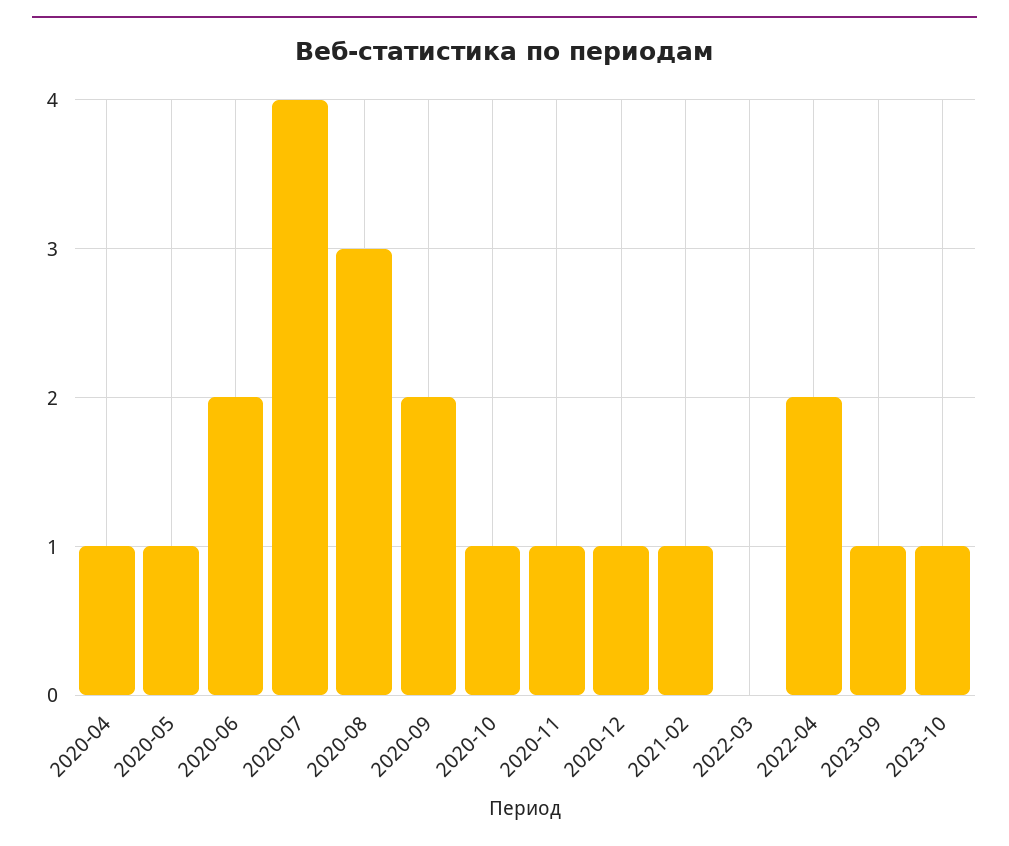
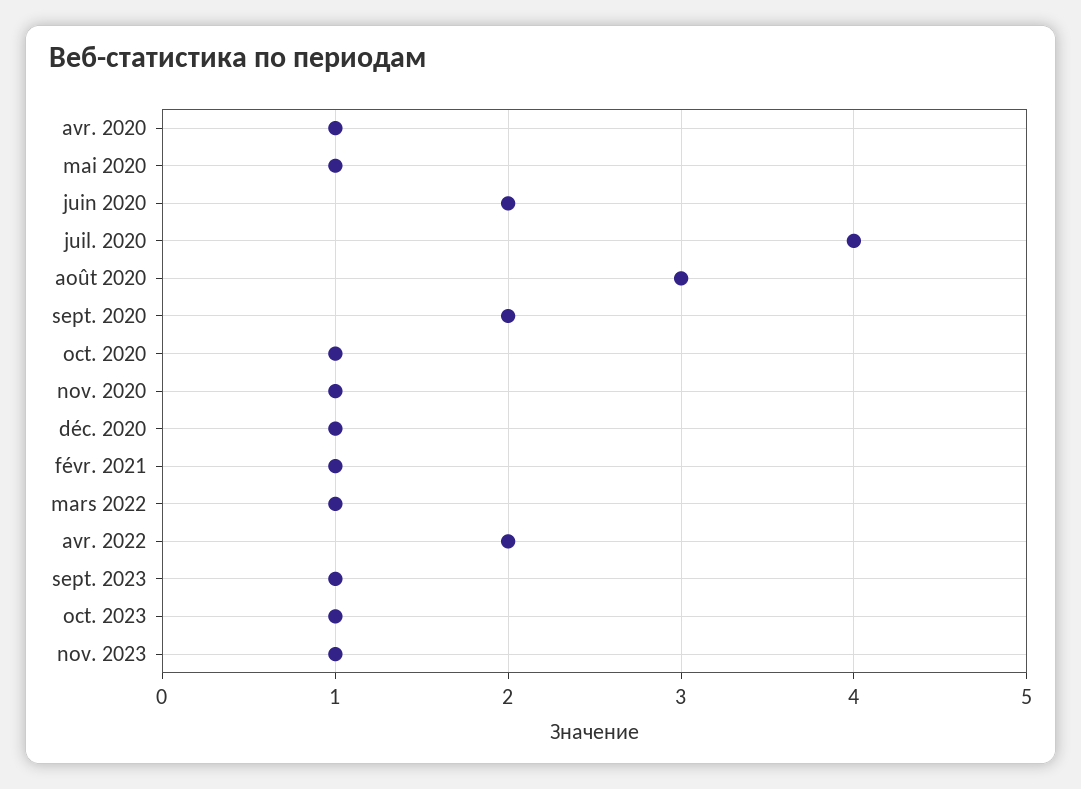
2022-03: 0 -> 1
nov. 2023: none -> 1

